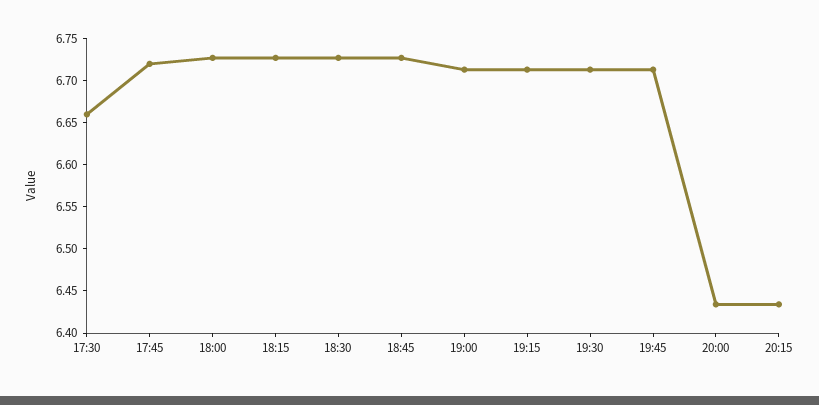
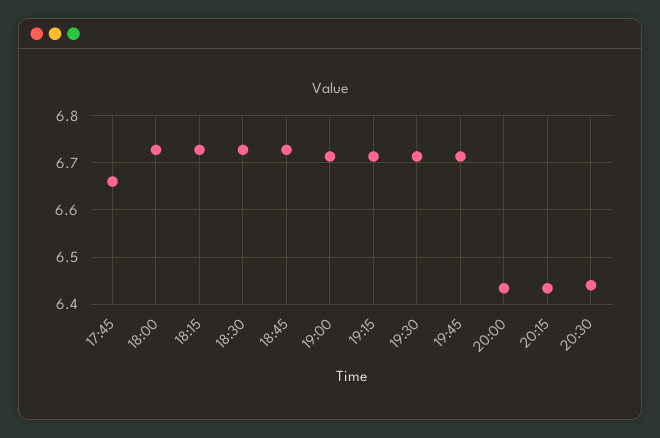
17:30: 6.66 -> none
17:45: 6.72 -> 6.66
20:30: none -> 6.44

